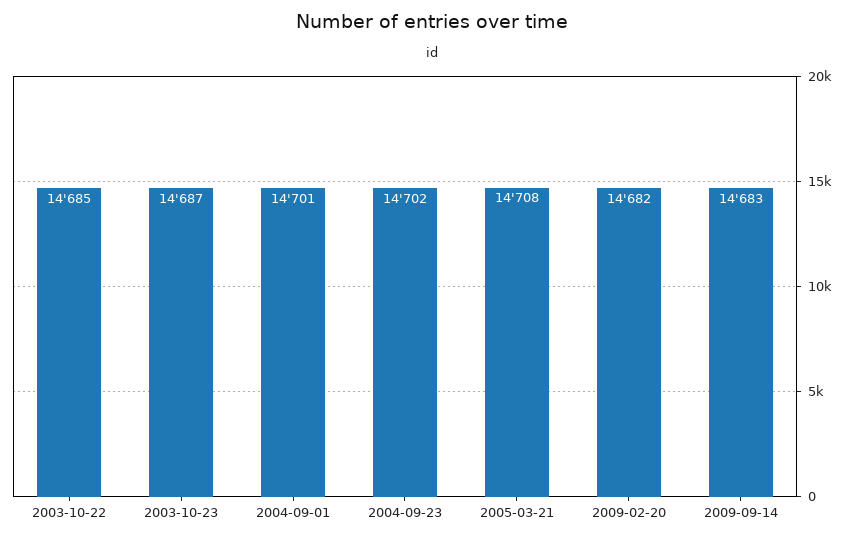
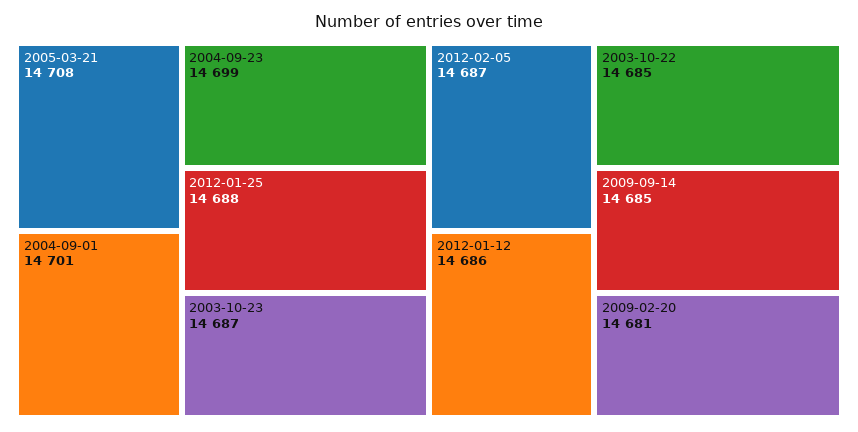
2004-09-23: 14702 -> 14699
2009-02-20: 14682 -> 14681
2009-09-14: 14683 -> 14685
2012-01-25: none -> 14688
2012-02-05: none -> 14687
2012-01-12: none -> 14686

